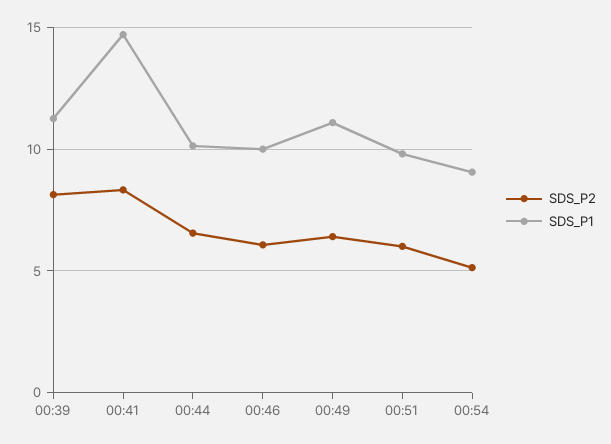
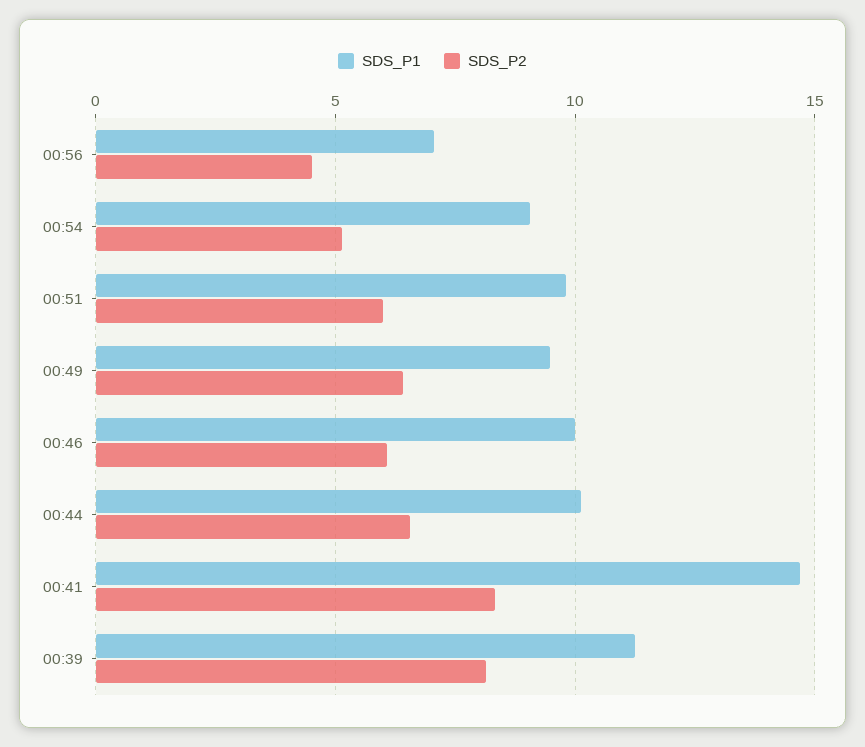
SDS_P1, 00:49: 11 -> 9.5
SDS_P1, 00:56: none -> 7
SDS_P2, 00:56: none -> 4.5

